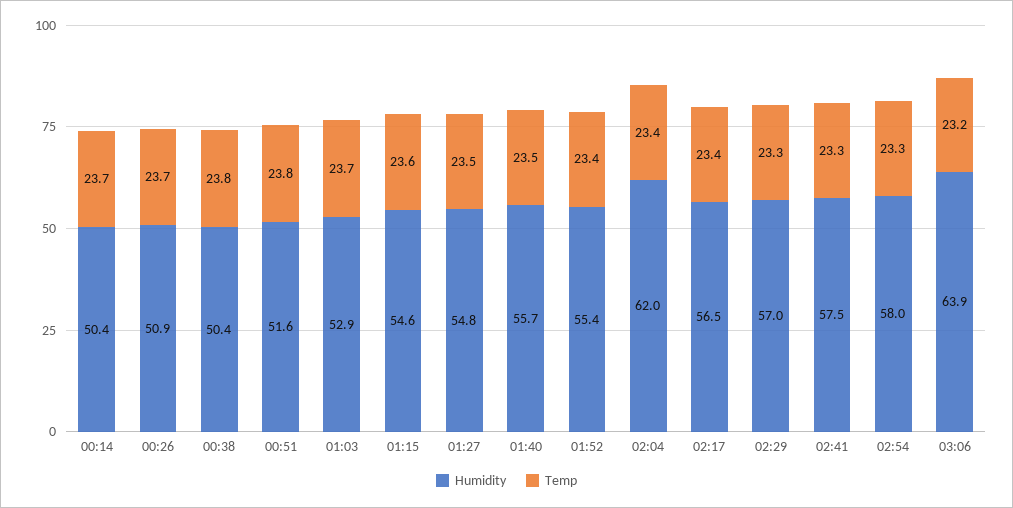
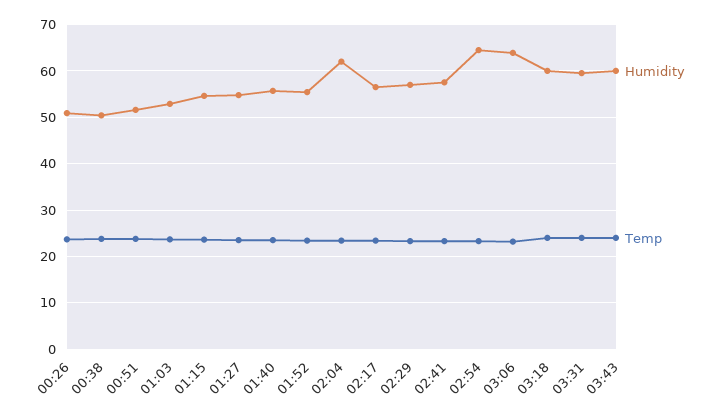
Humidity, 00:14: 50.4 -> none
Temp, 00:14: 23.7 -> none
Humidity, 02:54: 58 -> 64
Humidity, 03:18: none -> 60
Temp, 03:18: none -> 24
Humidity, 03:31: none -> 60
Temp, 03:31: none -> 24
Humidity, 03:43: none -> 60
Temp, 03:43: none -> 24

